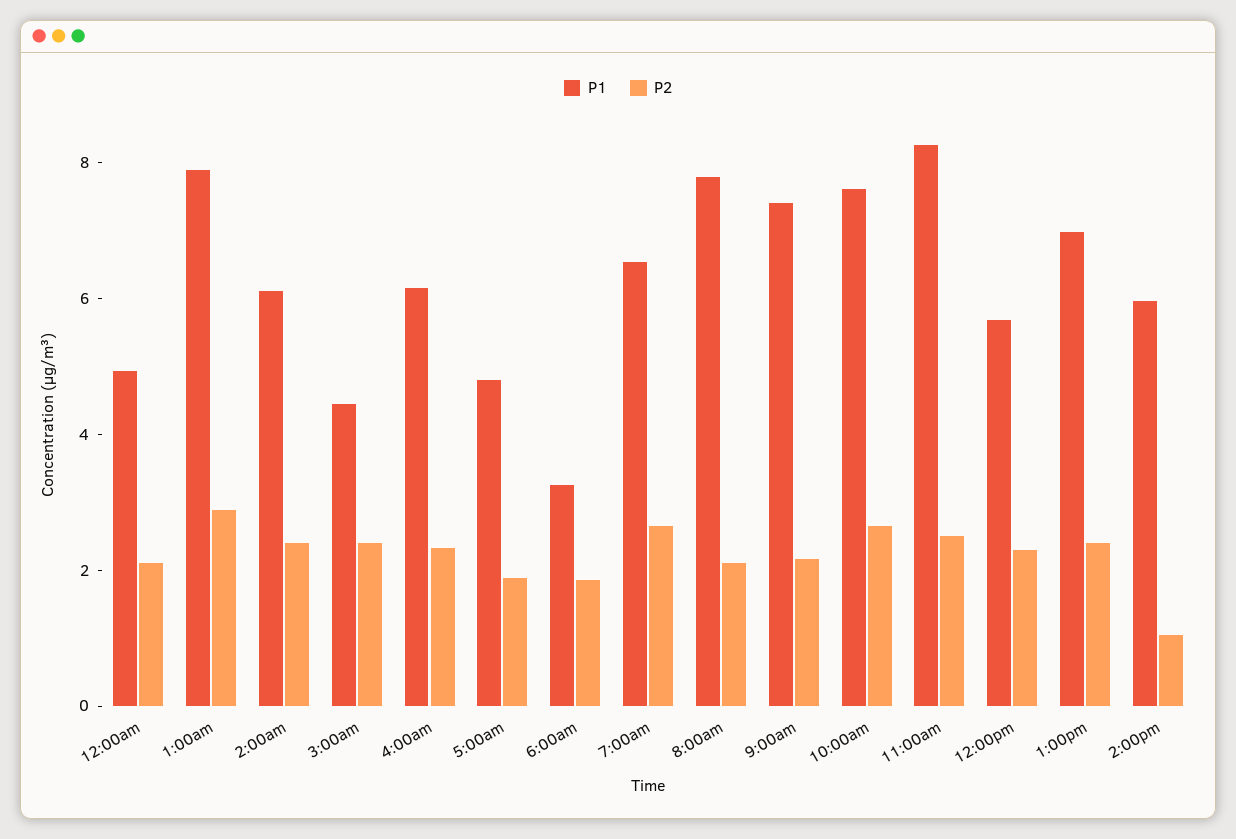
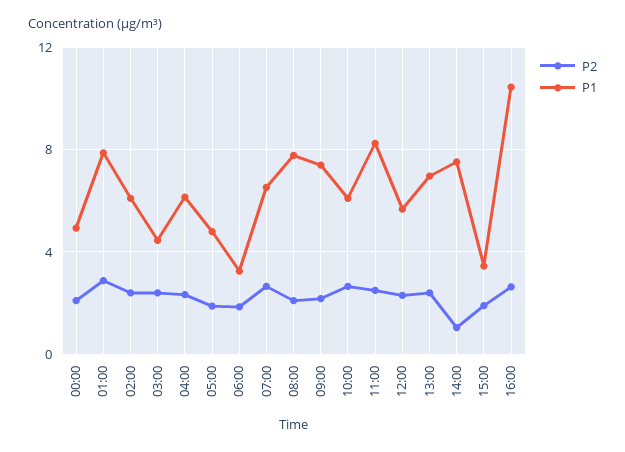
P1, 10:00am: 7.5 -> 6
P1, 2:00pm: 6 -> 7.5
P2, 15:00: none -> 2
P1, 15:00: none -> 3.5
P2, 16:00: none -> 2.5
P1, 16:00: none -> 10.5

